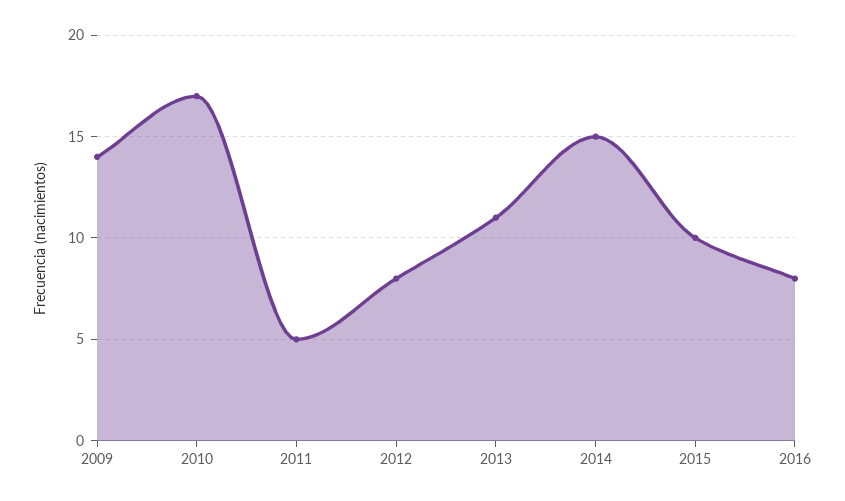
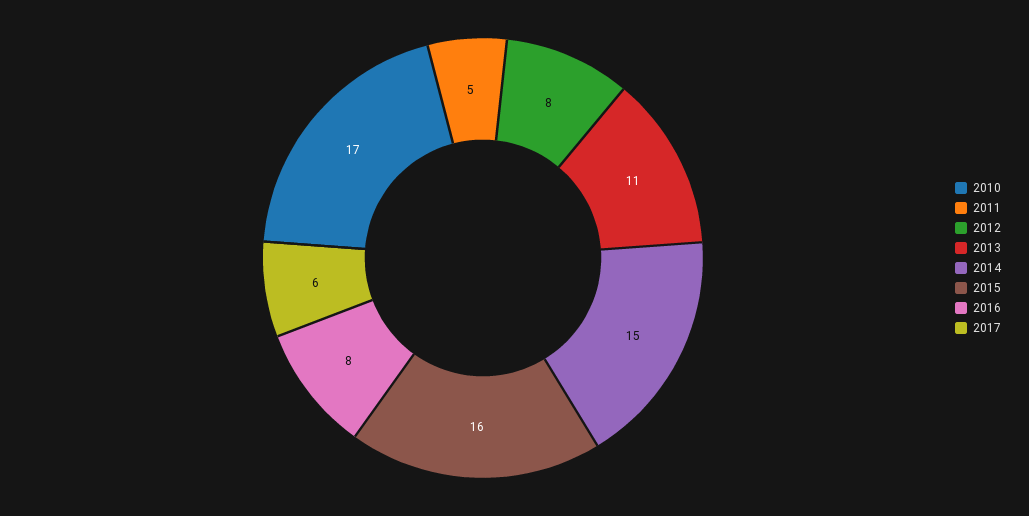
2009: 14 -> none
2015: 10 -> 16
2017: none -> 6

